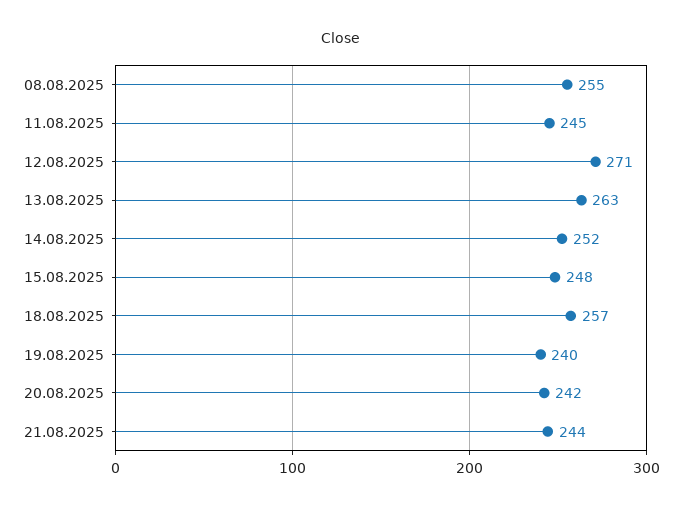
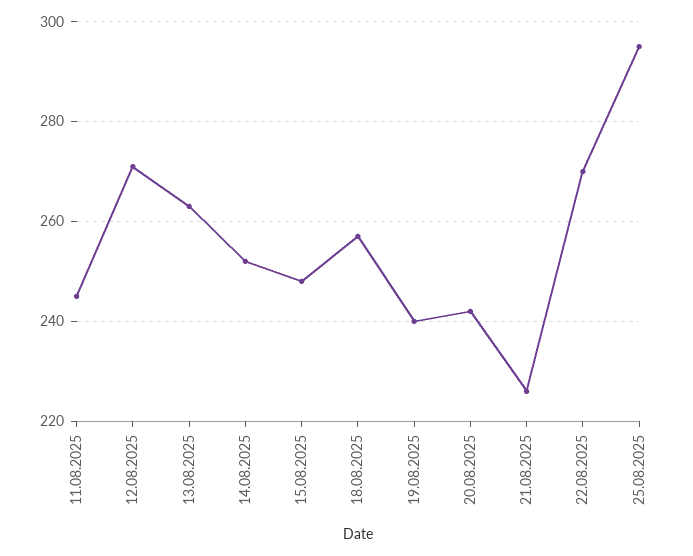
08.08.2025: 255 -> none
21.08.2025: 244 -> 225
22.08.2025: none -> 270
25.08.2025: none -> 295

